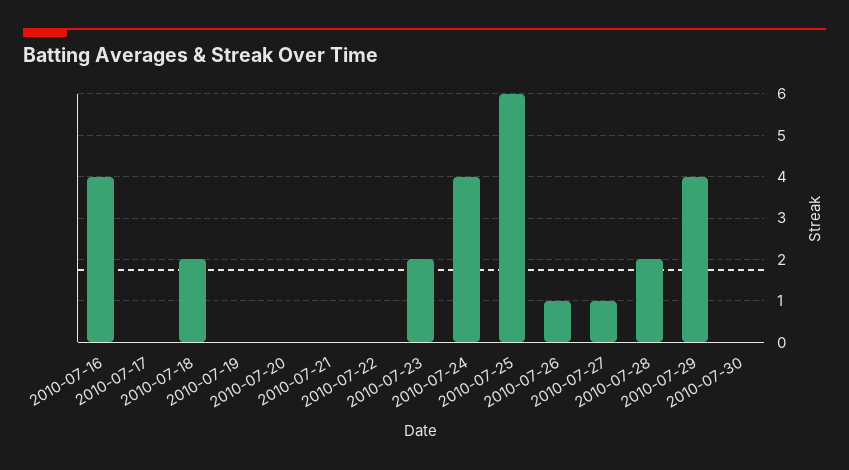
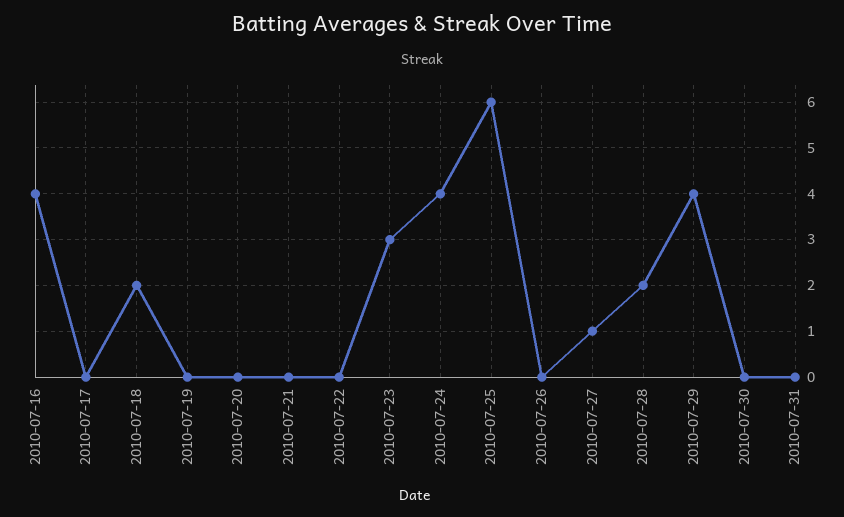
2010-07-23: 2 -> 3
2010-07-26: 1 -> 0
2010-07-31: none -> 0

